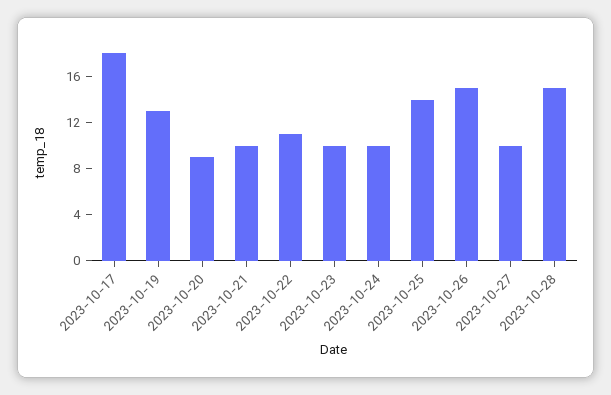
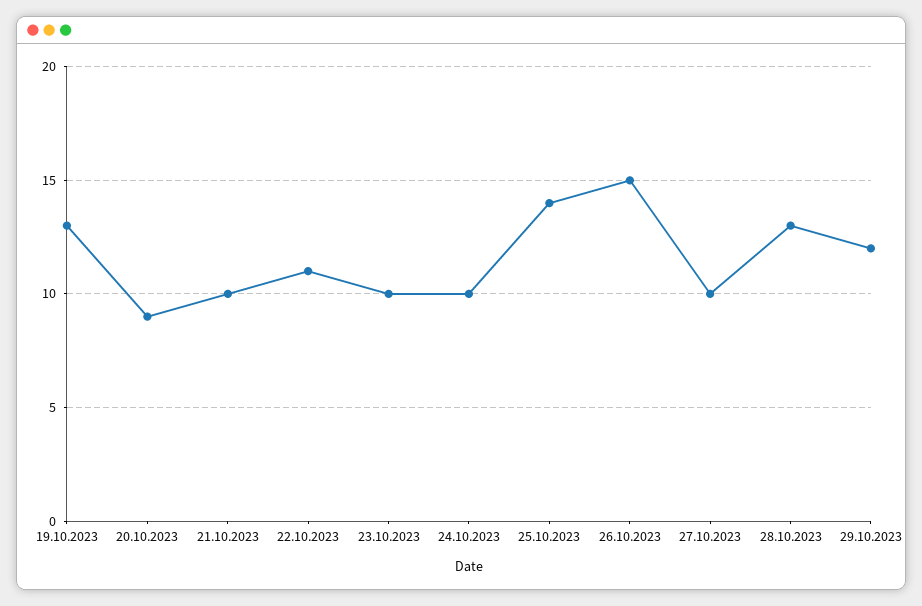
2023-10-17: 18 -> none
2023-10-28: 15 -> 13
29.10.2023: none -> 12

